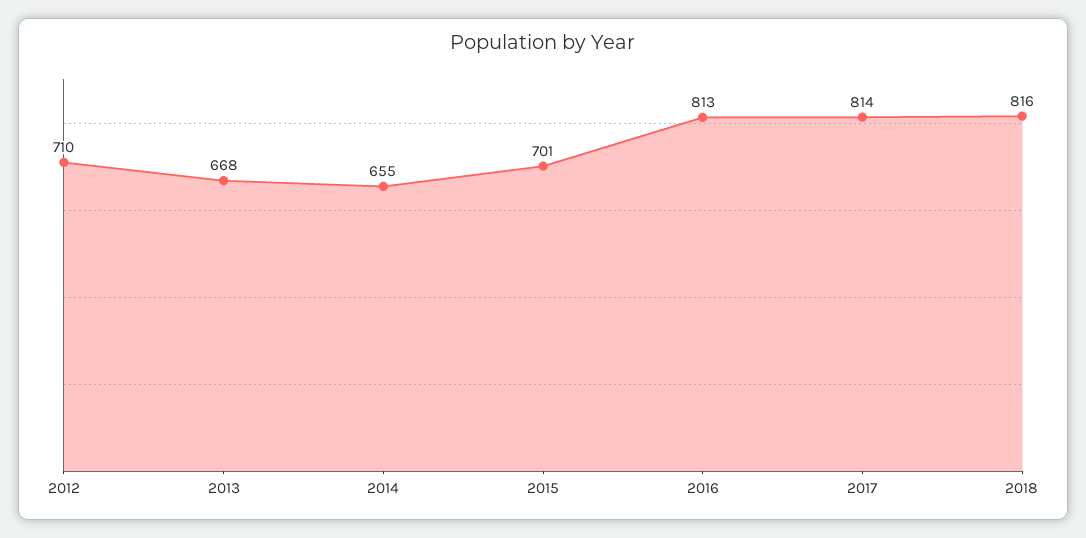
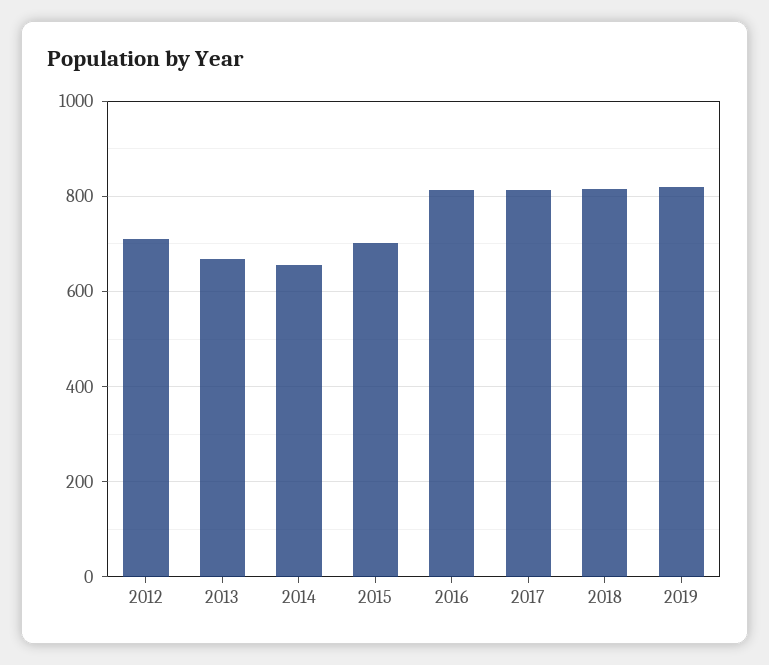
2019: none -> 820

